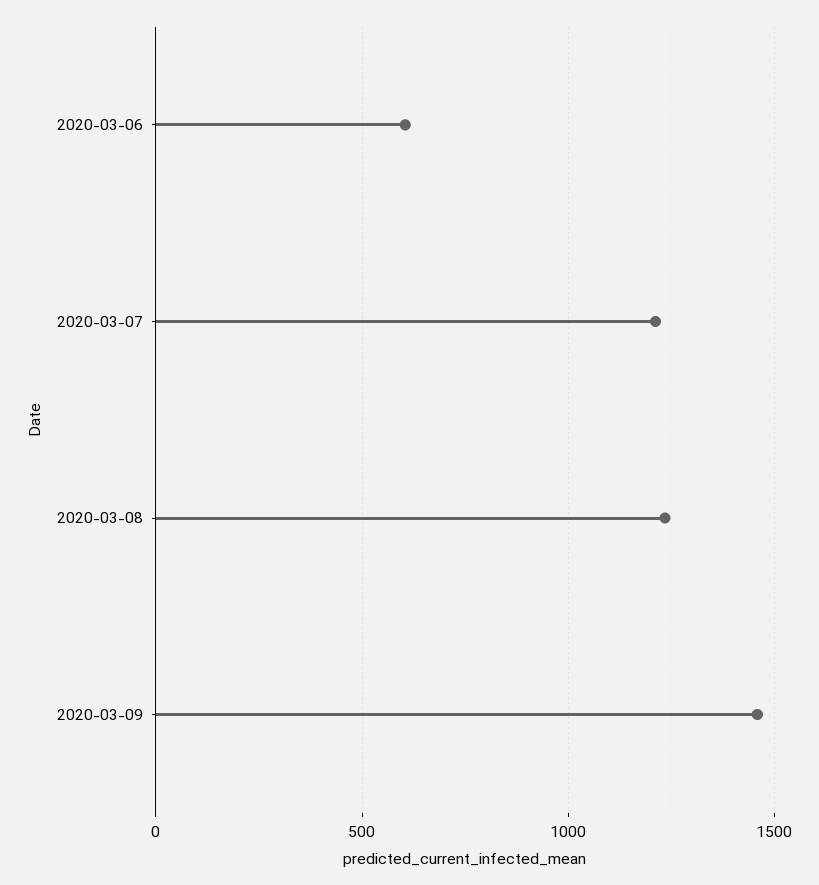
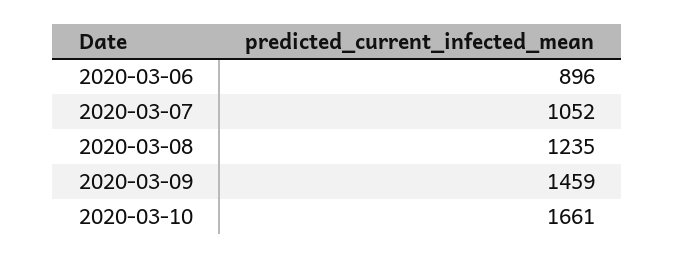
2020-03-06: 600 -> 896
2020-03-07: 1200 -> 1052
2020-03-10: none -> 1661

